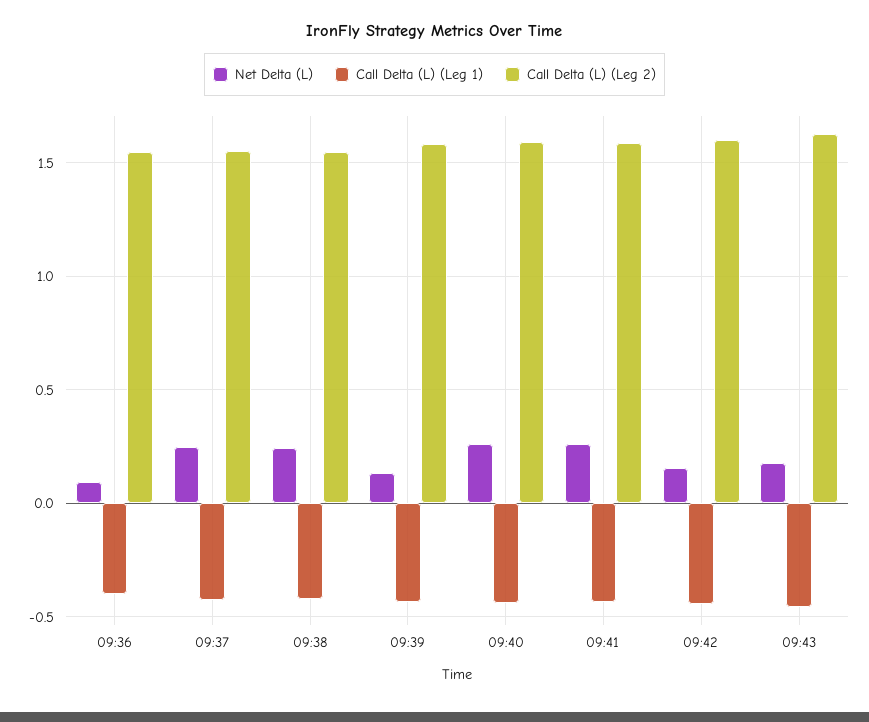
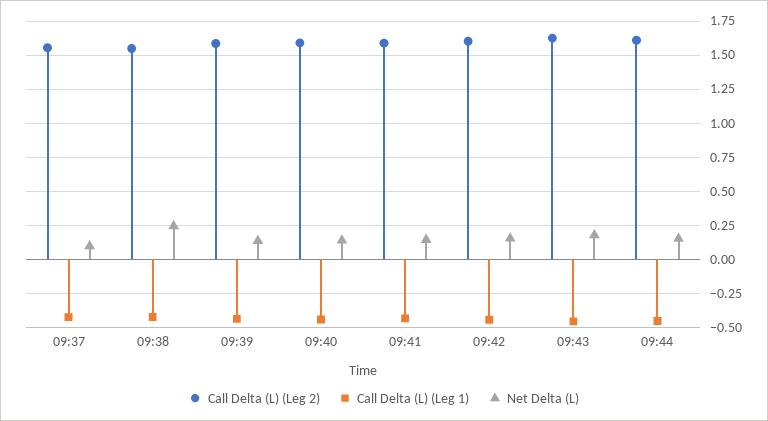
Net Delta (L), 09:36: 0.1 -> none
Call Delta (L) (Leg 1), 09:36: -0.4 -> none
Call Delta (L) (Leg 2), 09:36: 1.55 -> none
Net Delta (L), 09:37: 0.25 -> 0.1
Net Delta (L), 09:40: 0.25 -> 0.15
Net Delta (L), 09:41: 0.25 -> 0.15
Call Delta (L) (Leg 2), 09:44: none -> 1.6
Call Delta (L) (Leg 1), 09:44: none -> -0.45
Net Delta (L), 09:44: none -> 0.15

